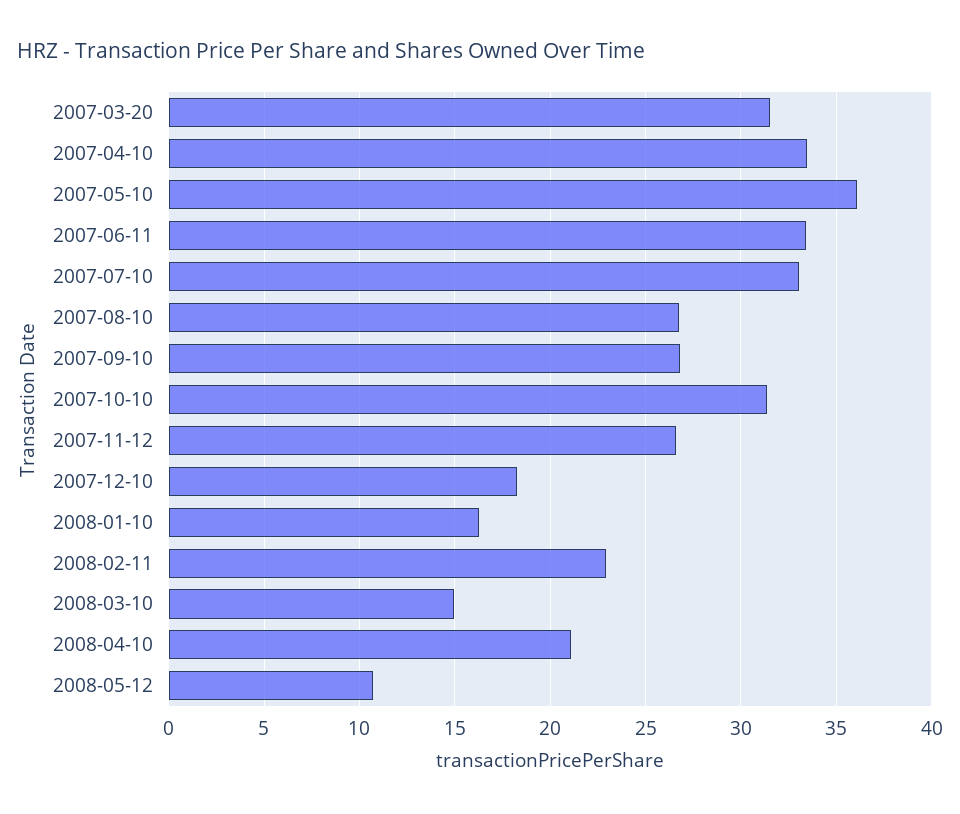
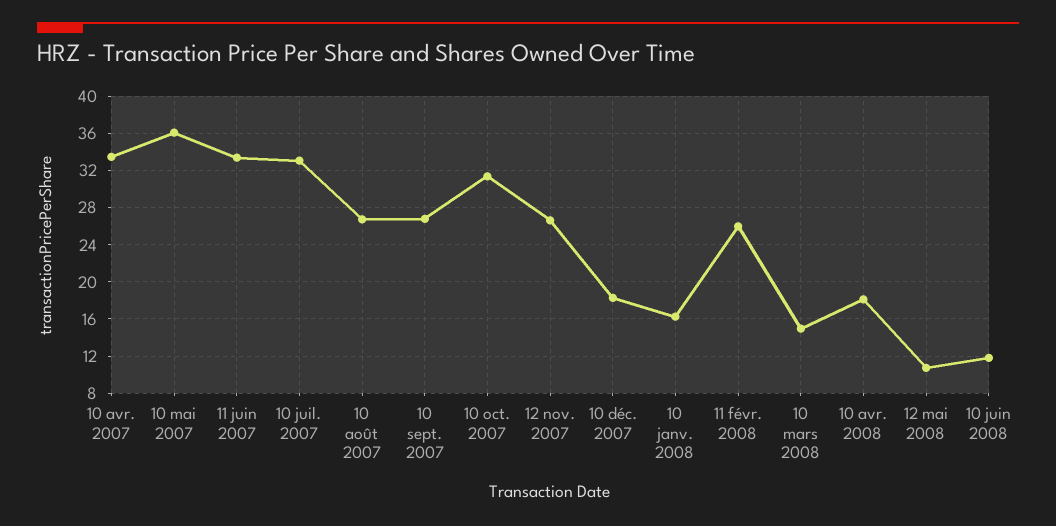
2007-03-20: 31.5 -> none
2008-02-11: 23 -> 26
2008-04-10: 21 -> 18
10 juin 2008: none -> 12

